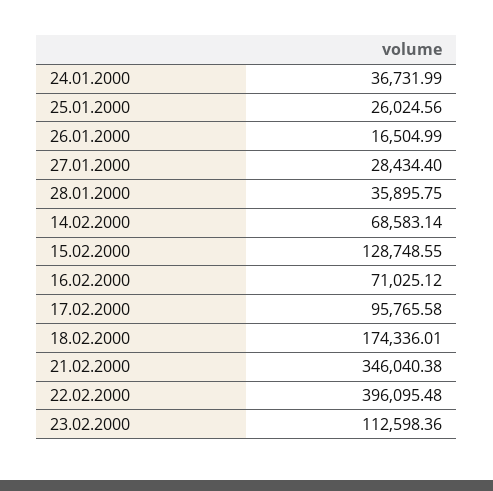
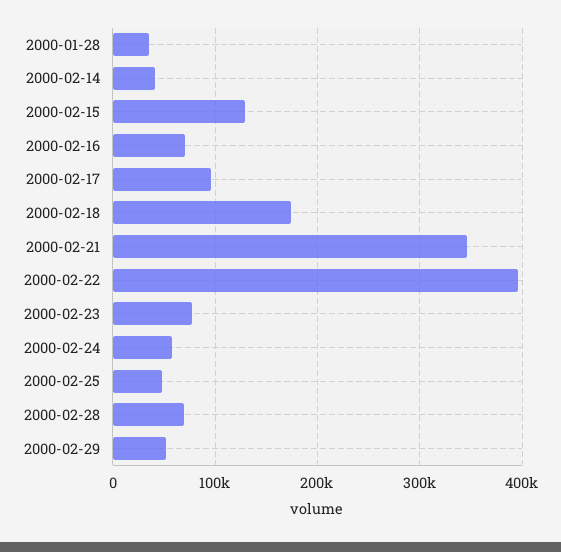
24.01.2000: 36731.99 -> none
25.01.2000: 26024.56 -> none
26.01.2000: 16504.99 -> none
27.01.2000: 28434.4 -> none
14.02.2000: 68583.14 -> 40000
23.02.2000: 112598.36 -> 80000
2000-02-24: none -> 60000
2000-02-25: none -> 50000
2000-02-28: none -> 70000
2000-02-29: none -> 50000

